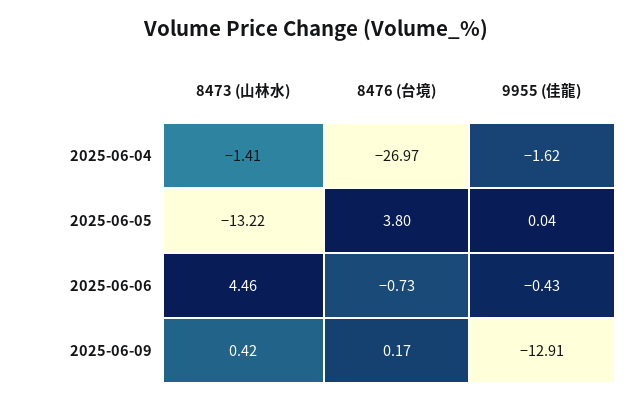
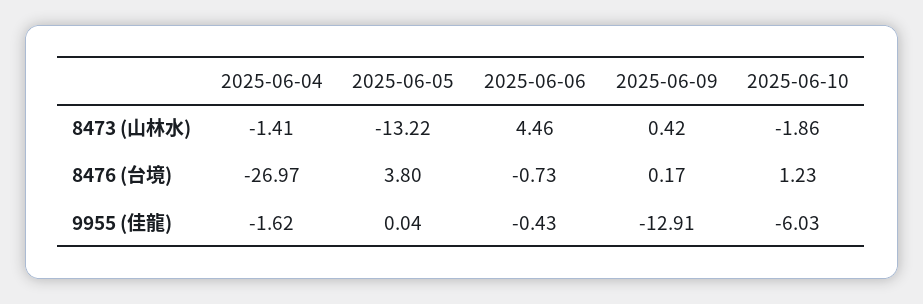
8473 (山林水), 2025-06-10: none -> -1.86
8476 (台境), 2025-06-10: none -> 1.23
9955 (佳龍), 2025-06-10: none -> -6.03

